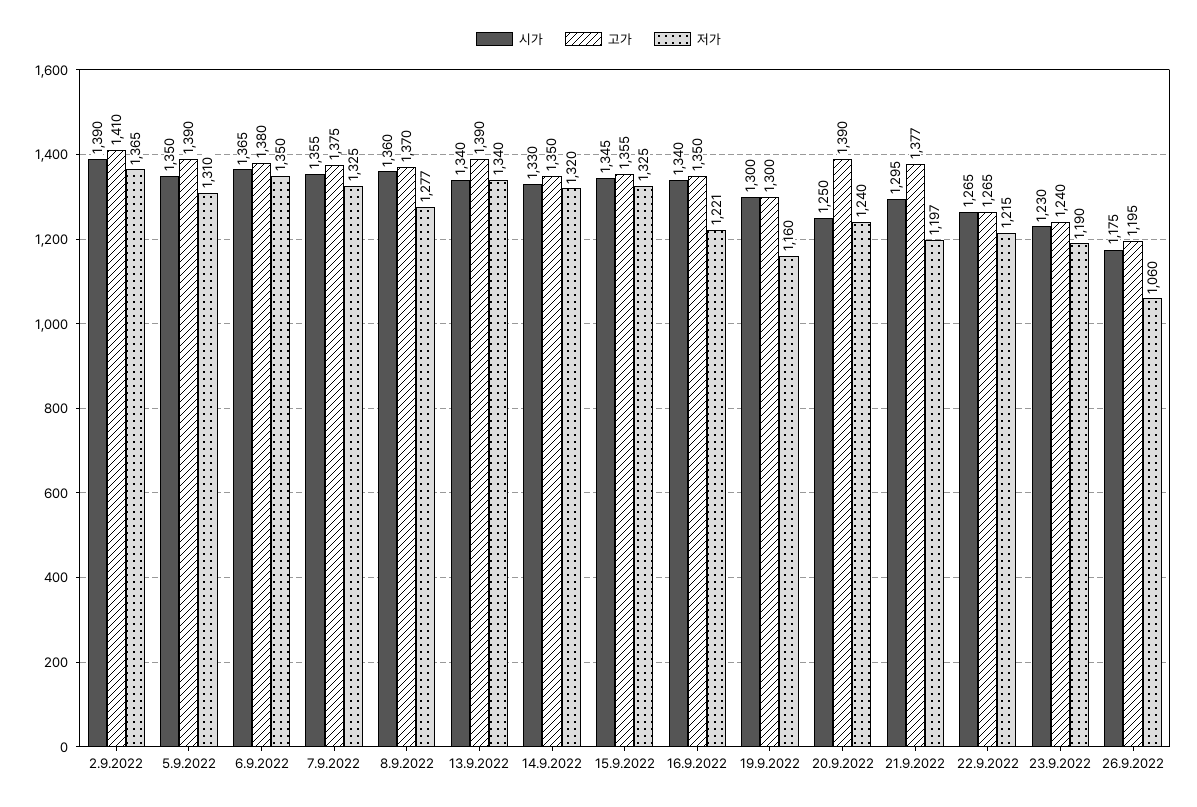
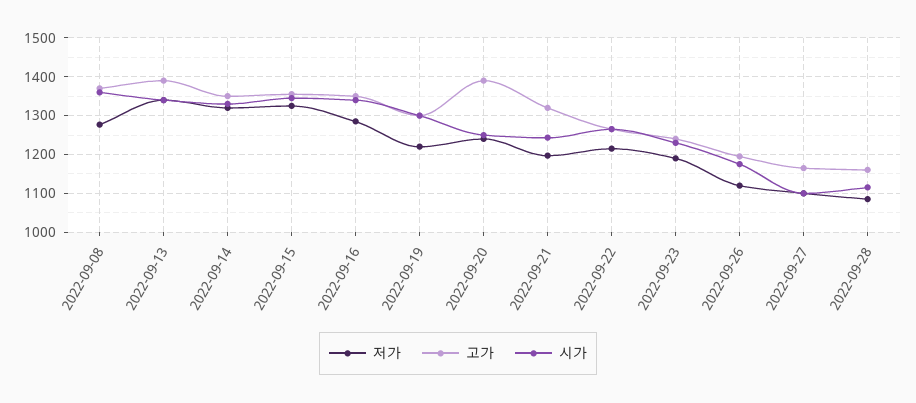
시가, 2.9.2022: 1390 -> none
고가, 2.9.2022: 1410 -> none
저가, 2.9.2022: 1365 -> none
시가, 5.9.2022: 1350 -> none
고가, 5.9.2022: 1390 -> none
저가, 5.9.2022: 1310 -> none
시가, 6.9.2022: 1365 -> none
고가, 6.9.2022: 1380 -> none
저가, 6.9.2022: 1350 -> none
시가, 7.9.2022: 1355 -> none
고가, 7.9.2022: 1375 -> none
저가, 7.9.2022: 1325 -> none
저가, 16.9.2022: 1221 -> 1280
저가, 19.9.2022: 1160 -> 1220
시가, 21.9.2022: 1295 -> 1240
고가, 21.9.2022: 1377 -> 1320
저가, 26.9.2022: 1060 -> 1120
저가, 2022-09-27: none -> 1100
고가, 2022-09-27: none -> 1160
시가, 2022-09-27: none -> 1100
저가, 2022-09-28: none -> 1080
고가, 2022-09-28: none -> 1160
시가, 2022-09-28: none -> 1120

